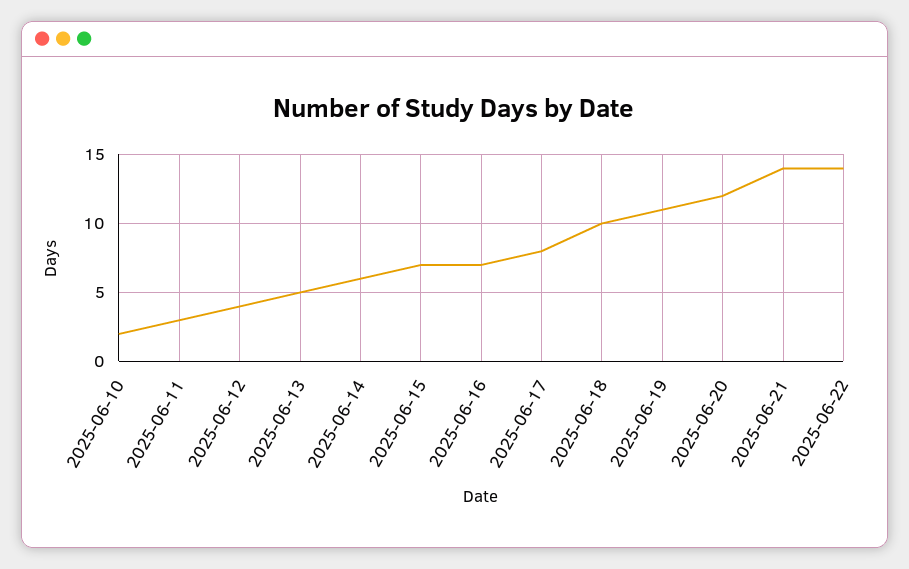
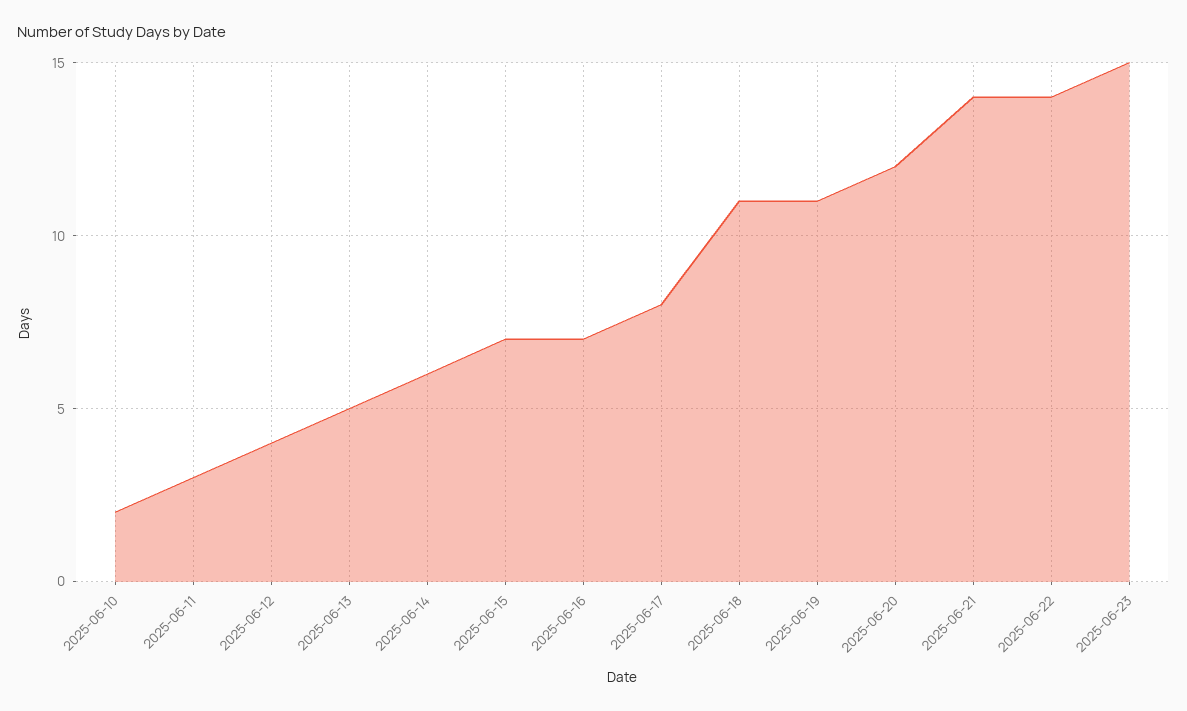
2025-06-18: 10 -> 11
2025-06-23: none -> 15

